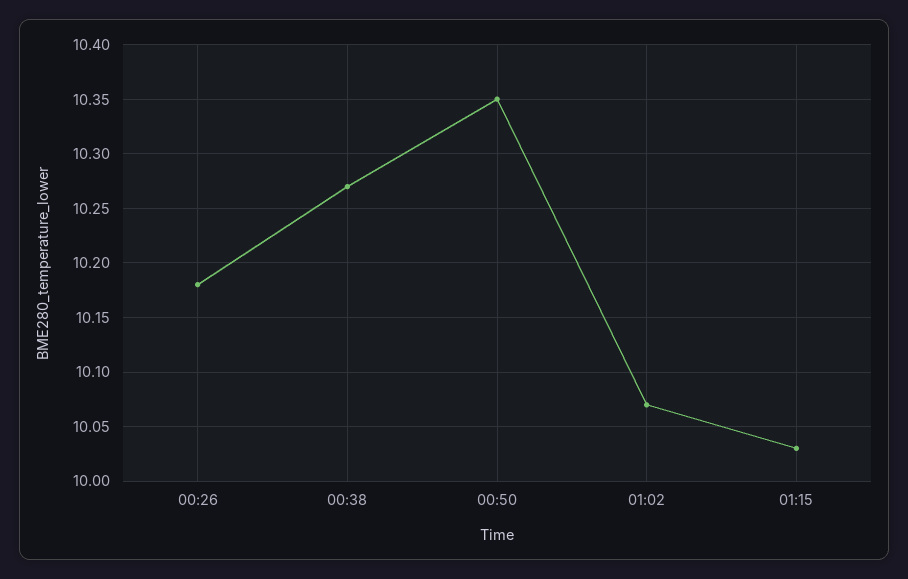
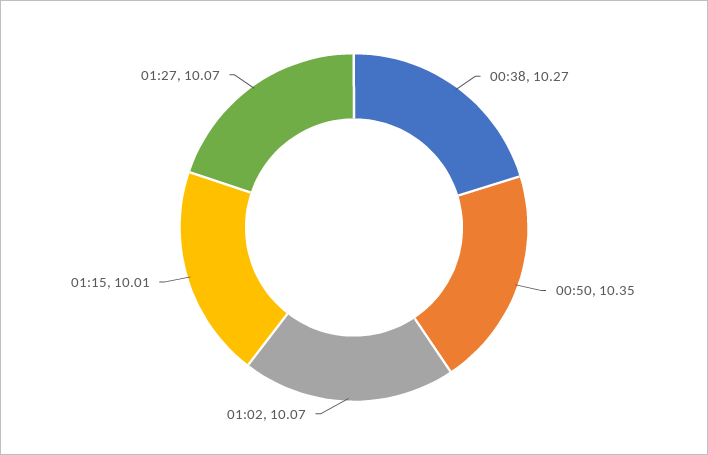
00:26: 10.18 -> none
01:15: 10.03 -> 10.01
01:27: none -> 10.07

